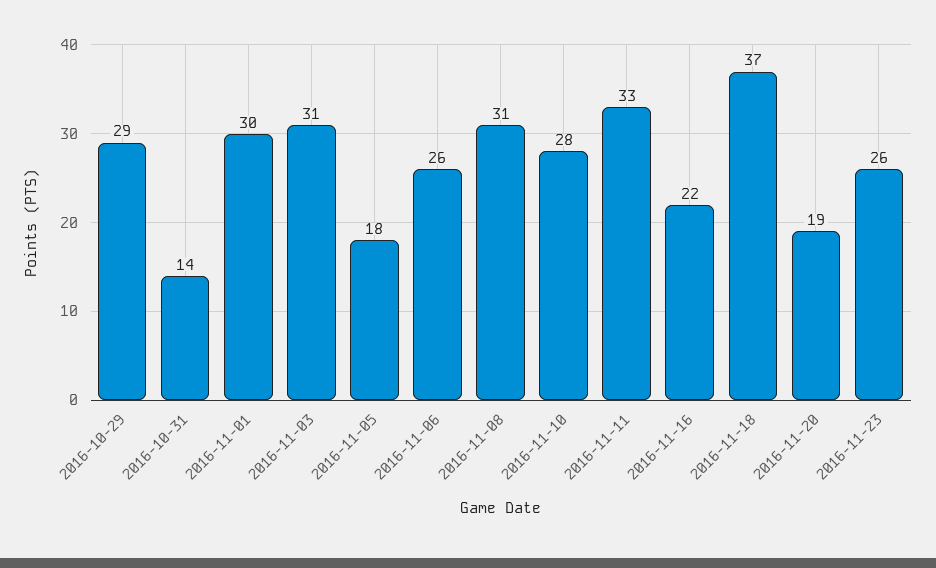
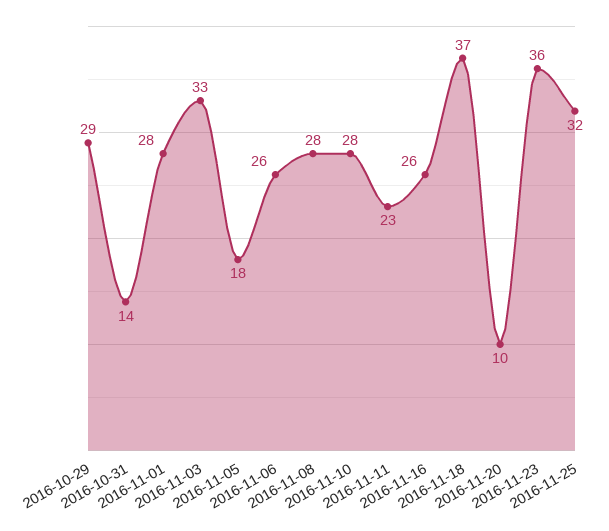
2016-11-01: 30 -> 28
2016-11-03: 31 -> 33
2016-11-08: 31 -> 28
2016-11-11: 33 -> 23
2016-11-16: 22 -> 26
2016-11-20: 19 -> 10
2016-11-23: 26 -> 36
2016-11-25: none -> 32

